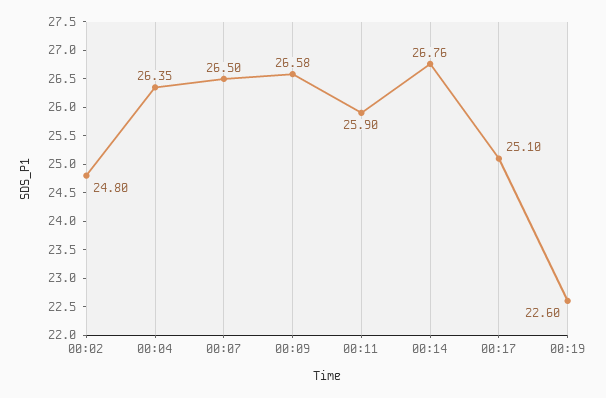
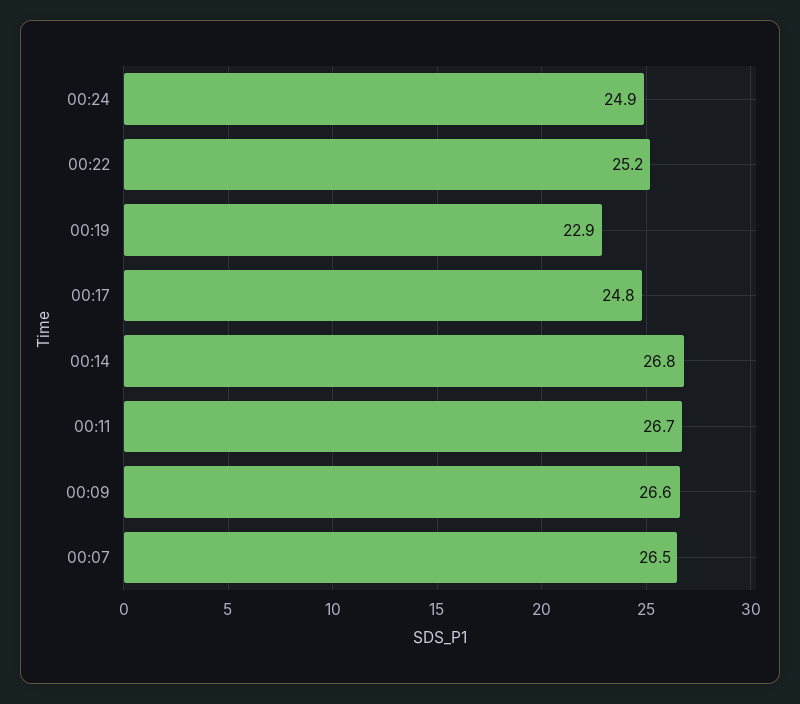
00:02: 24.8 -> none
00:04: 26.35 -> none
00:11: 25.9 -> 26.7
00:17: 25.1 -> 24.8
00:19: 22.6 -> 22.9
00:24: none -> 24.9
00:22: none -> 25.2

